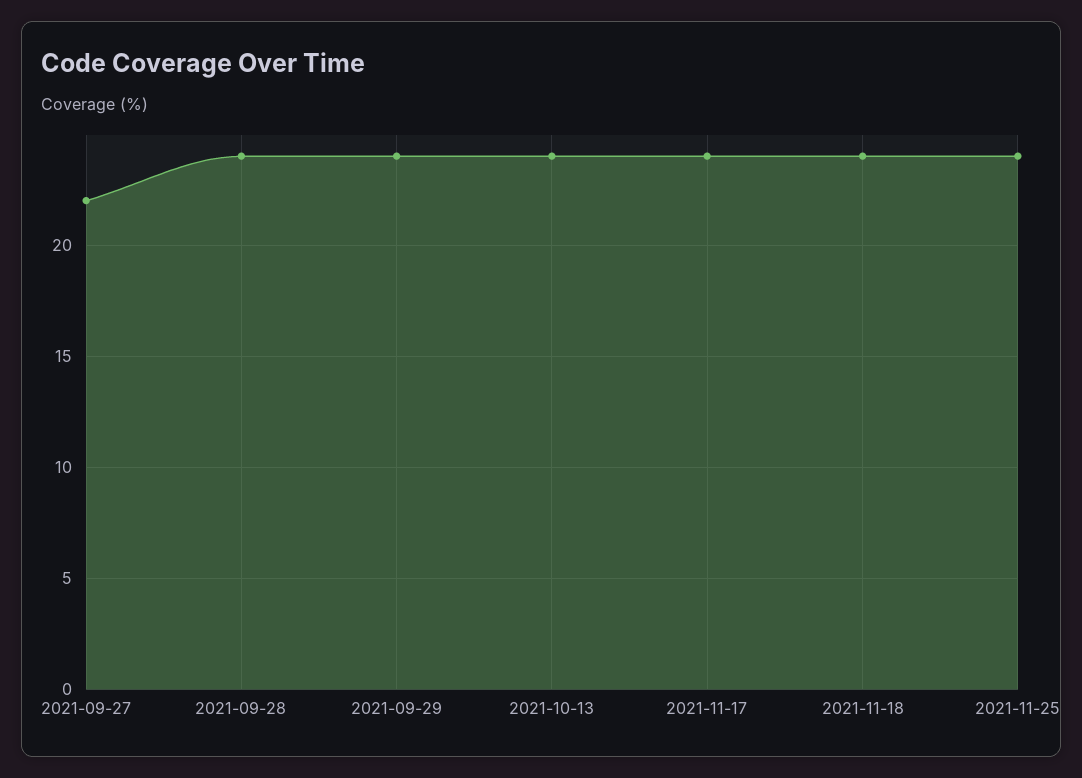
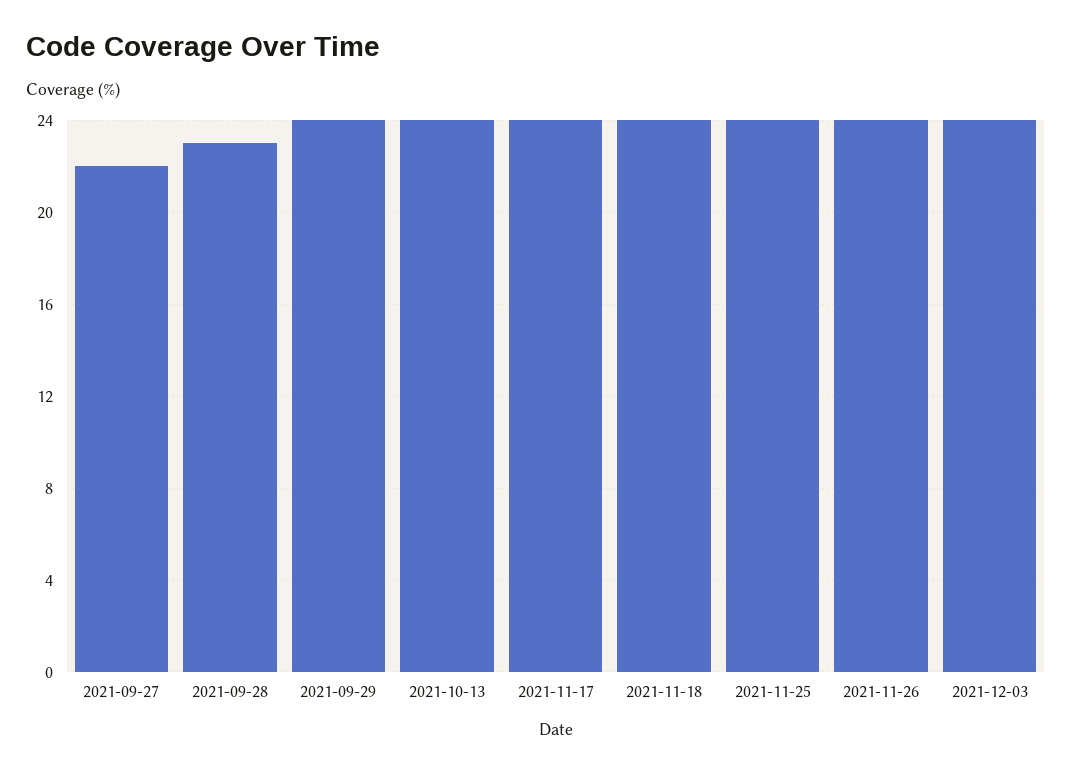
2021-09-28: 24 -> 23
2021-11-26: none -> 24
2021-12-03: none -> 24

